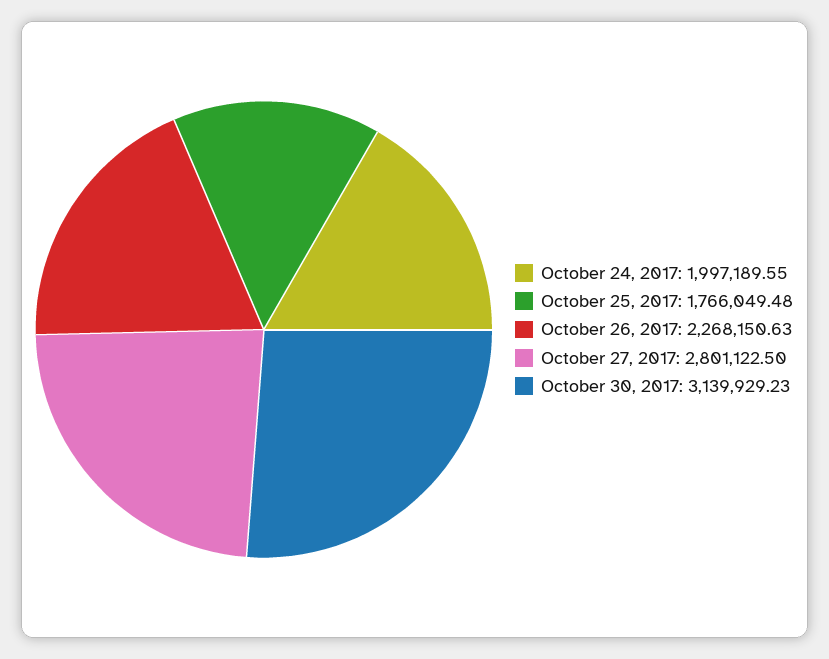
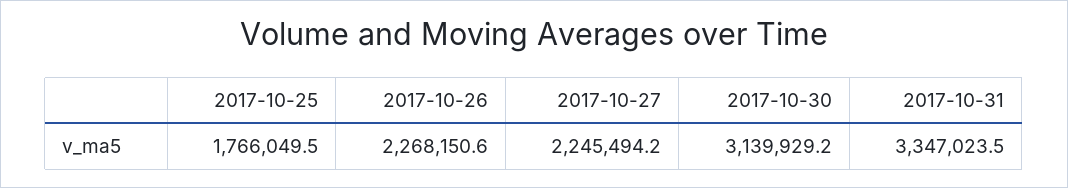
October 24, 2017: 1997189.55 -> none
October 27, 2017: 2801122.5 -> 2245494.2
2017-10-31: none -> 3347023.5

